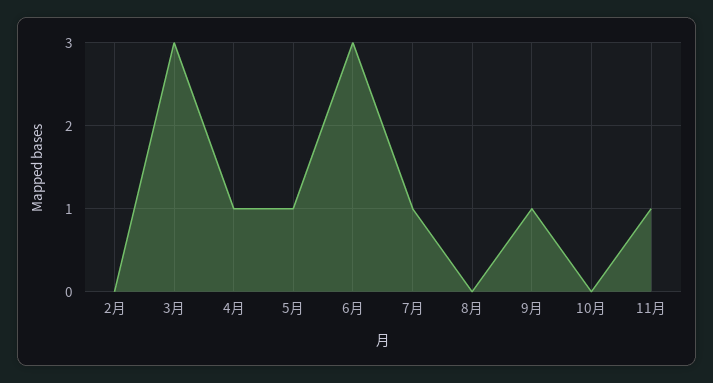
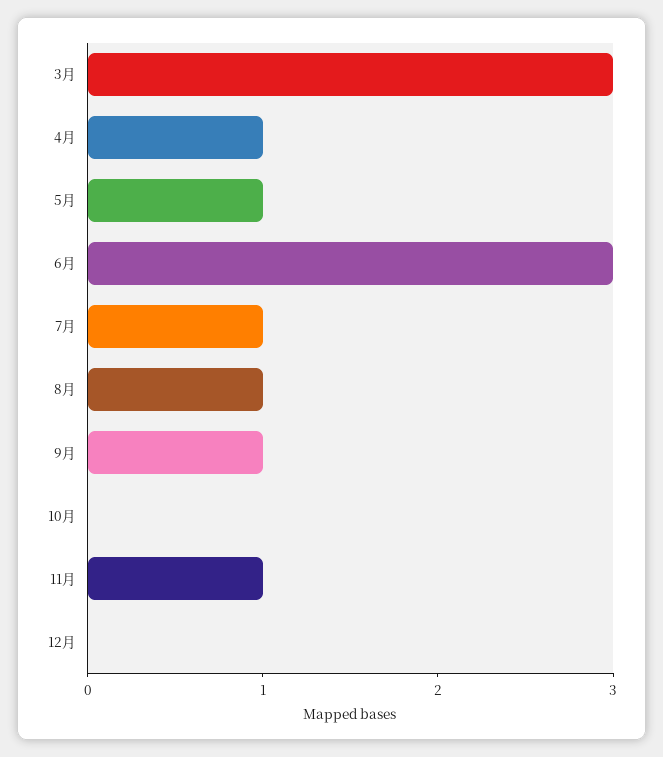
2月: 0 -> none
8月: 0 -> 1
12月: none -> 0

